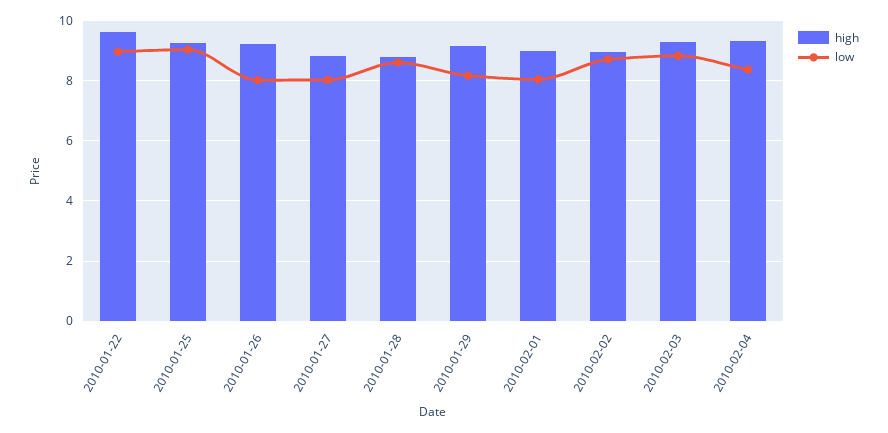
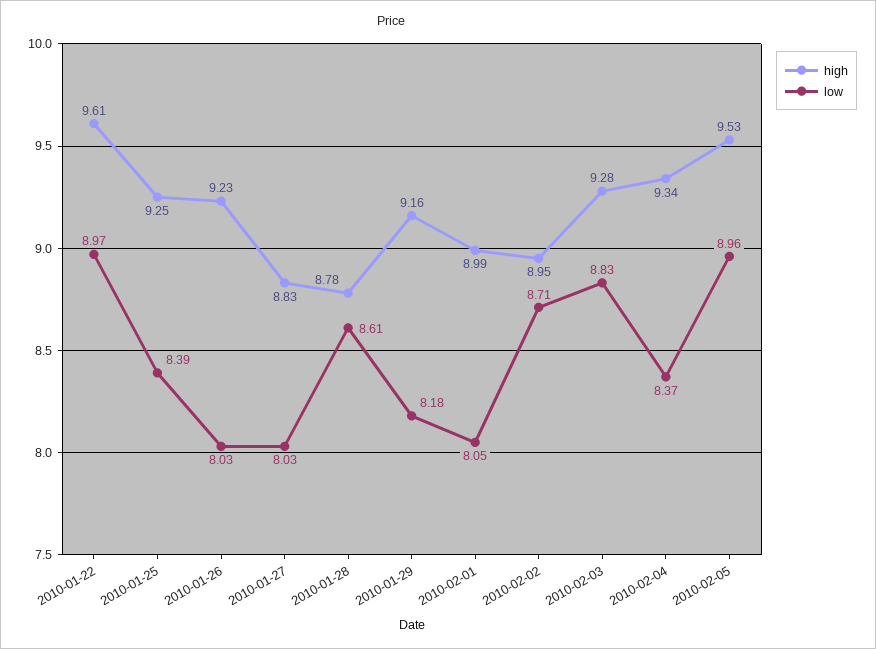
low, 2010-01-25: 9 -> 8.39
high, 2010-02-05: none -> 9.53
low, 2010-02-05: none -> 8.96

